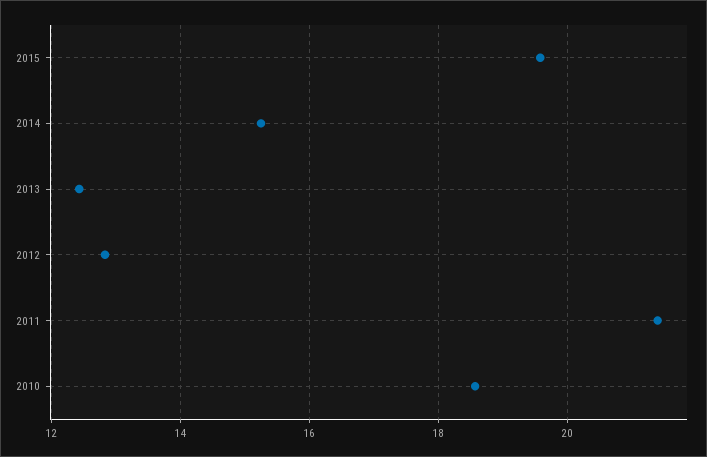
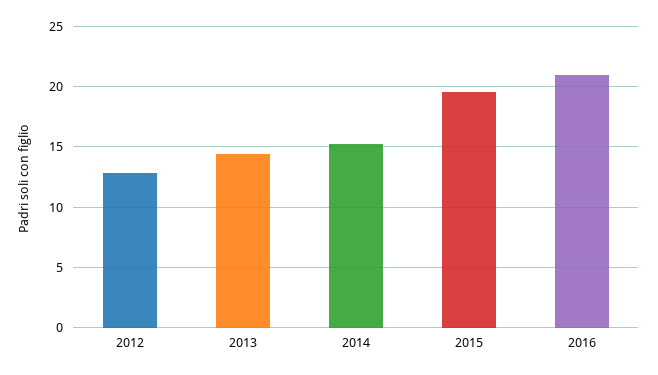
2013: 12.4 -> 14.5
2011: 21.4 -> none
2010: 18.6 -> none
2016: none -> 21

